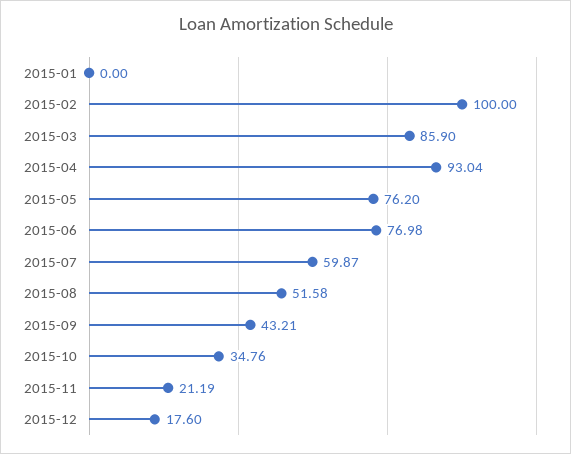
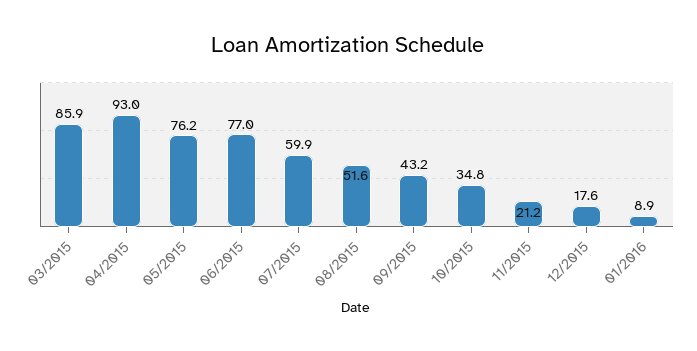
2015-01: 0 -> none
2015-02: 100 -> none
01/2016: none -> 8.9

